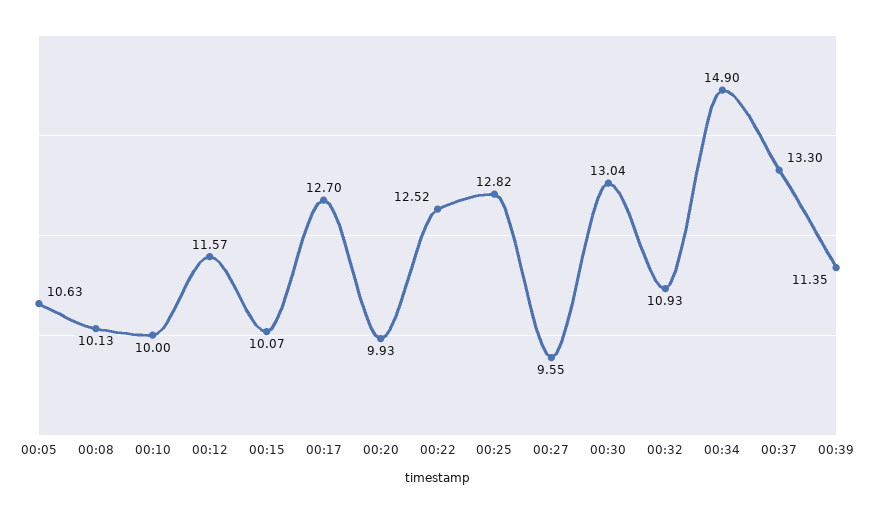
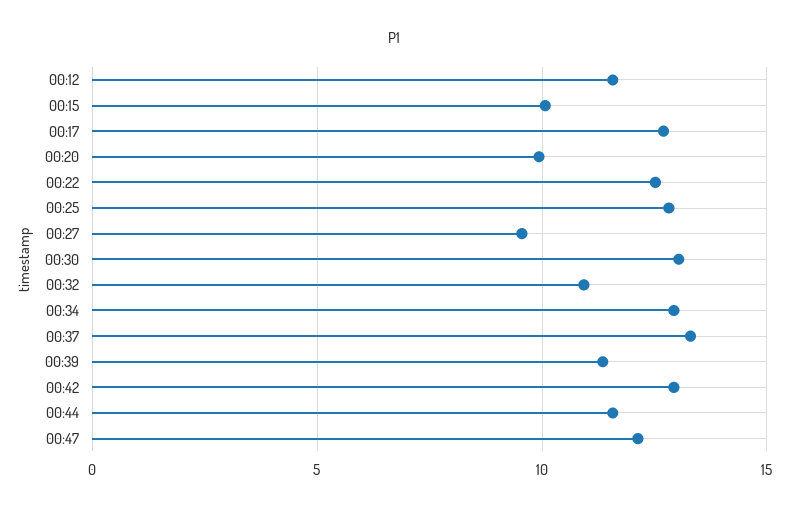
00:05: 10.63 -> none
00:08: 10.13 -> none
00:10: 10 -> none
00:34: 14.9 -> 13
00:42: none -> 13
00:44: none -> 11.5
00:47: none -> 12

